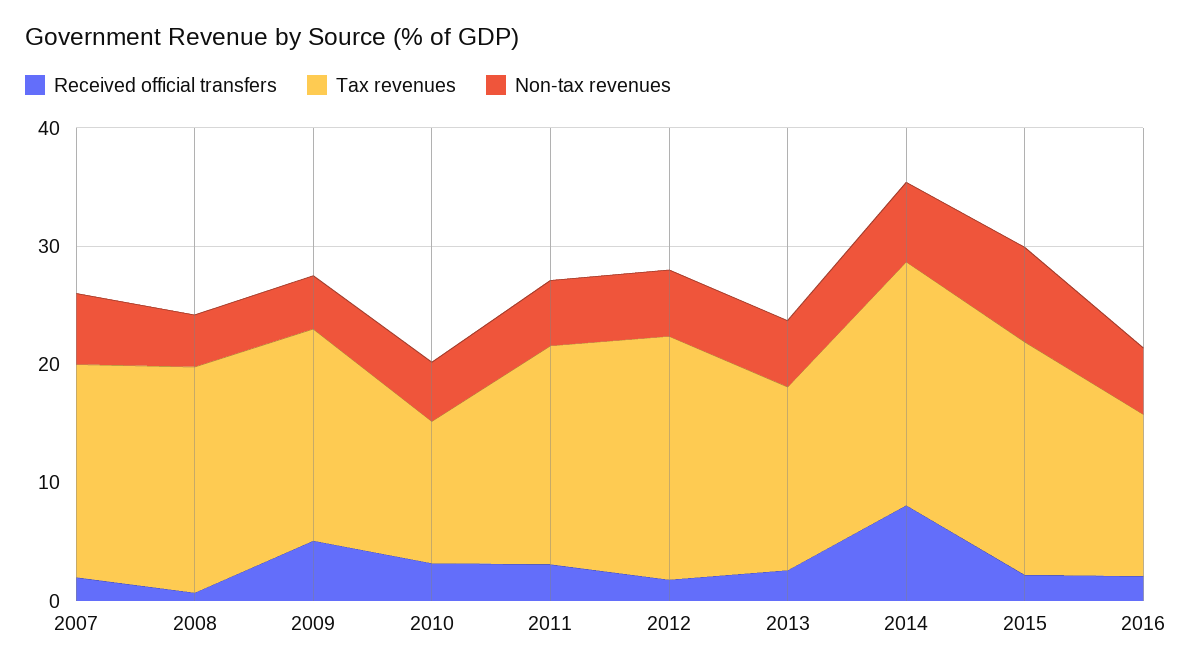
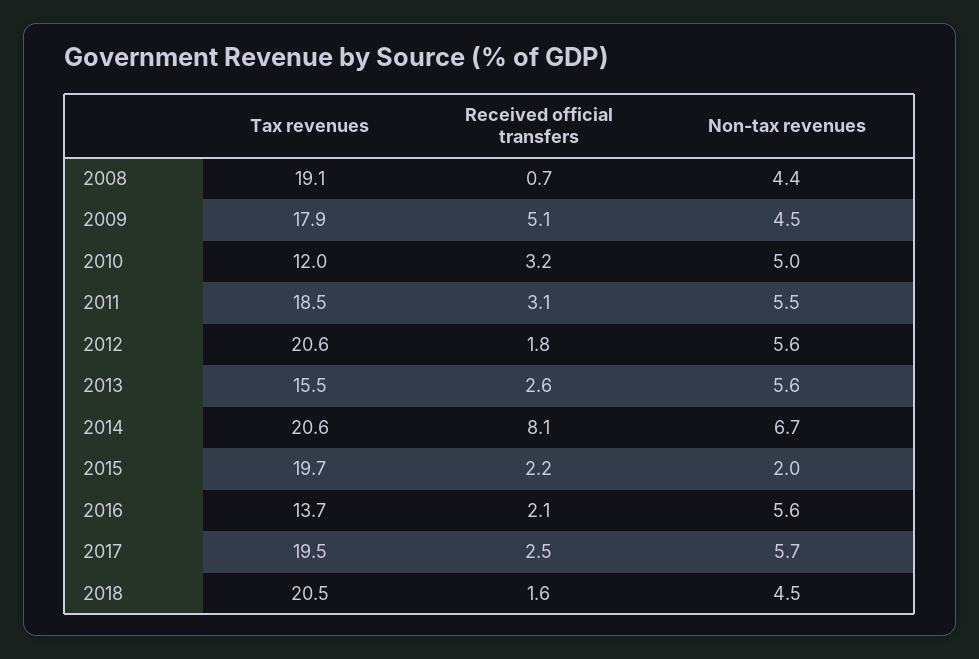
Received official transfers, 2007: 2 -> none
Tax revenues, 2007: 18 -> none
Non-tax revenues, 2007: 6 -> none
Non-tax revenues, 2015: 8 -> 2
Tax revenues, 2017: none -> 19.5
Received official transfers, 2017: none -> 2.5
Non-tax revenues, 2017: none -> 5.7
Tax revenues, 2018: none -> 20.5
Received official transfers, 2018: none -> 1.6
Non-tax revenues, 2018: none -> 4.5

